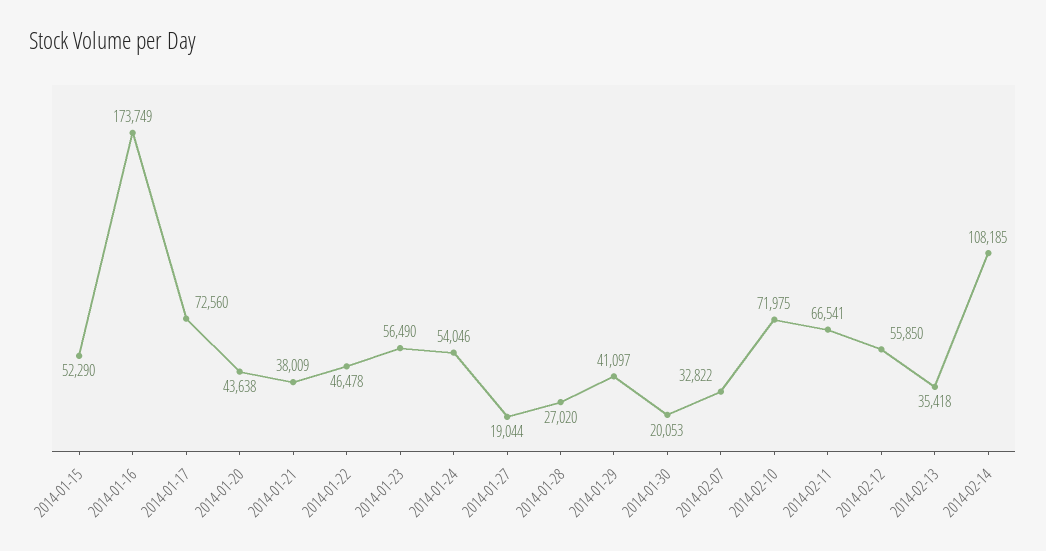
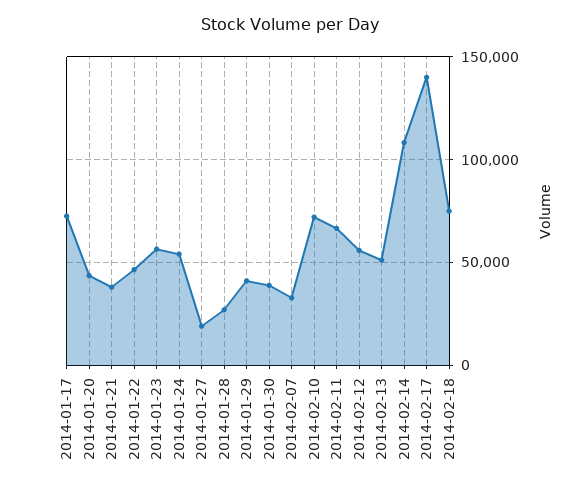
2014-01-15: 52290 -> none
2014-01-16: 173749 -> none
2014-01-30: 20053 -> 40000
2014-02-13: 35418 -> 50000
2014-02-17: none -> 140000
2014-02-18: none -> 75000

